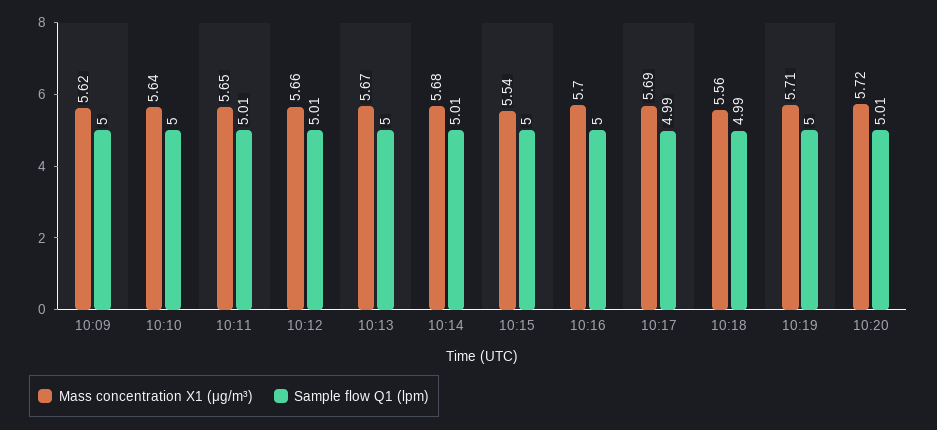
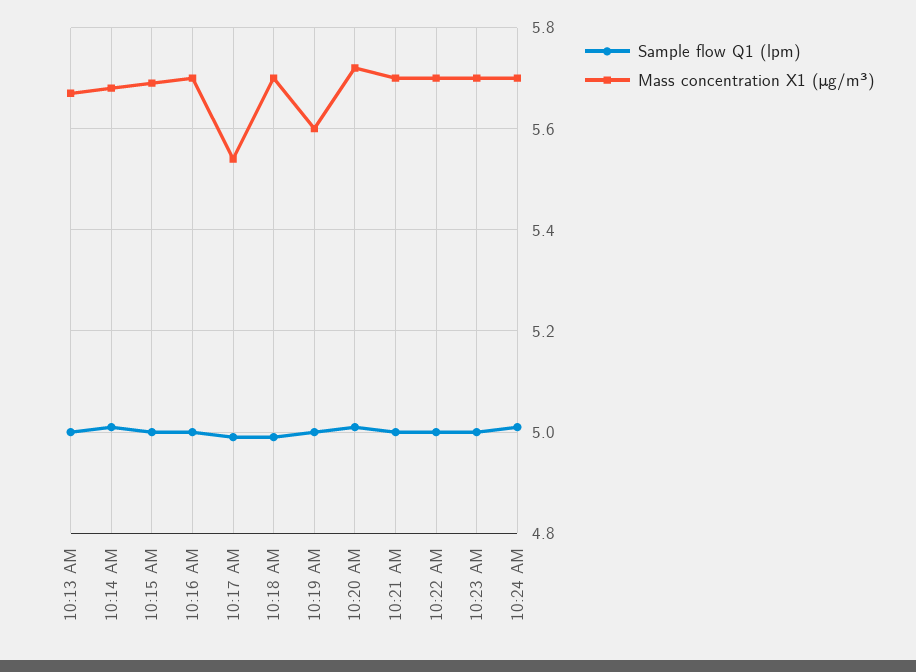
Mass concentration X1 (μg/m³), 10:09: 5.62 -> none
Sample flow Q1 (lpm), 10:09: 5 -> none
Mass concentration X1 (μg/m³), 10:10: 5.64 -> none
Sample flow Q1 (lpm), 10:10: 5 -> none
Mass concentration X1 (μg/m³), 10:11: 5.65 -> none
Sample flow Q1 (lpm), 10:11: 5.01 -> none
Mass concentration X1 (μg/m³), 10:12: 5.66 -> none
Sample flow Q1 (lpm), 10:12: 5.01 -> none
Mass concentration X1 (μg/m³), 10:15: 5.54 -> 5.7
Mass concentration X1 (μg/m³), 10:17: 5.69 -> 5.55
Mass concentration X1 (μg/m³), 10:18: 5.56 -> 5.7
Mass concentration X1 (μg/m³), 10:19: 5.71 -> 5.6
Sample flow Q1 (lpm), 10:21 AM: none -> 5
Mass concentration X1 (μg/m³), 10:21 AM: none -> 5.7
Sample flow Q1 (lpm), 10:22 AM: none -> 5
Mass concentration X1 (μg/m³), 10:22 AM: none -> 5.7
Sample flow Q1 (lpm), 10:23 AM: none -> 5
Mass concentration X1 (μg/m³), 10:23 AM: none -> 5.7
Sample flow Q1 (lpm), 10:24 AM: none -> 5
Mass concentration X1 (μg/m³), 10:24 AM: none -> 5.7

